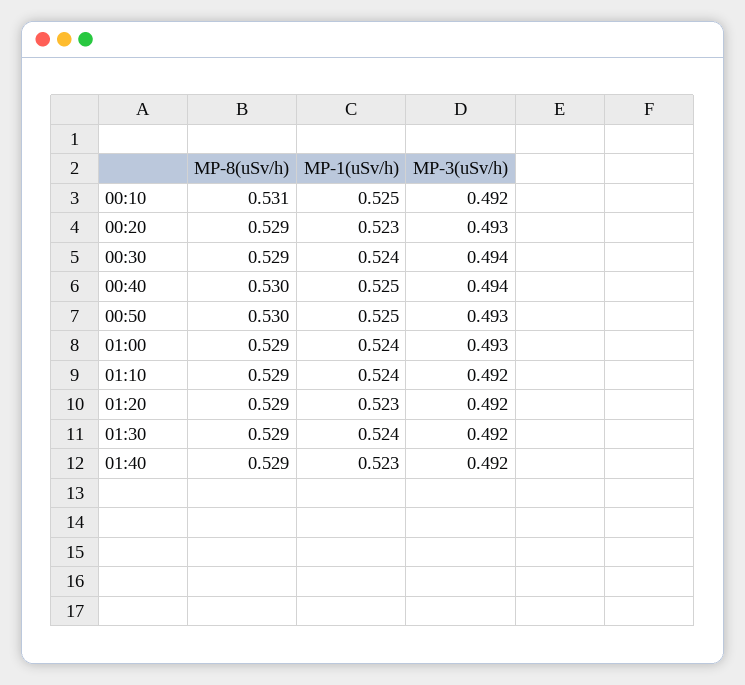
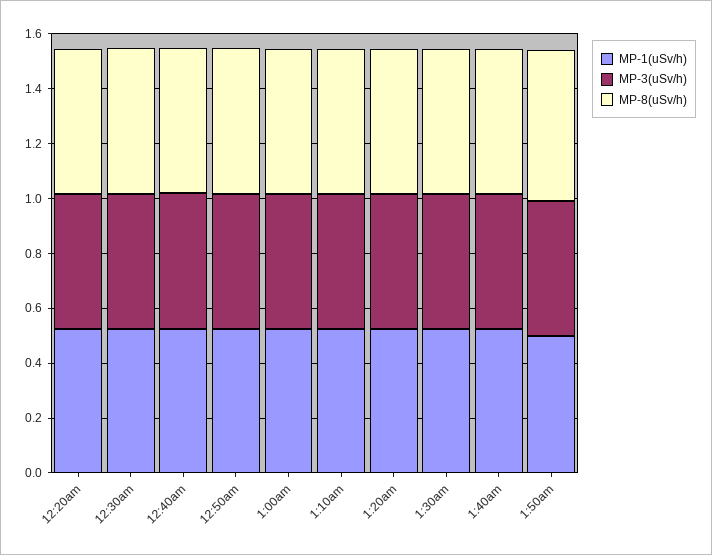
MP-8(uSv/h), 00:10: 0.531 -> none
MP-1(uSv/h), 00:10: 0.525 -> none
MP-3(uSv/h), 00:10: 0.492 -> none
MP-1(uSv/h), 1:50am: none -> 0.5
MP-3(uSv/h), 1:50am: none -> 0.5
MP-8(uSv/h), 1:50am: none -> 0.55

